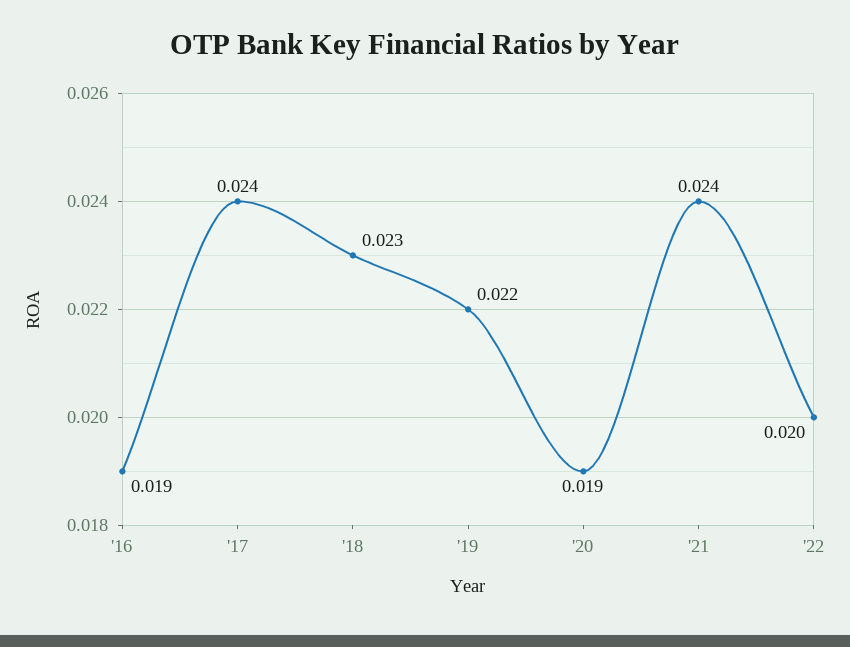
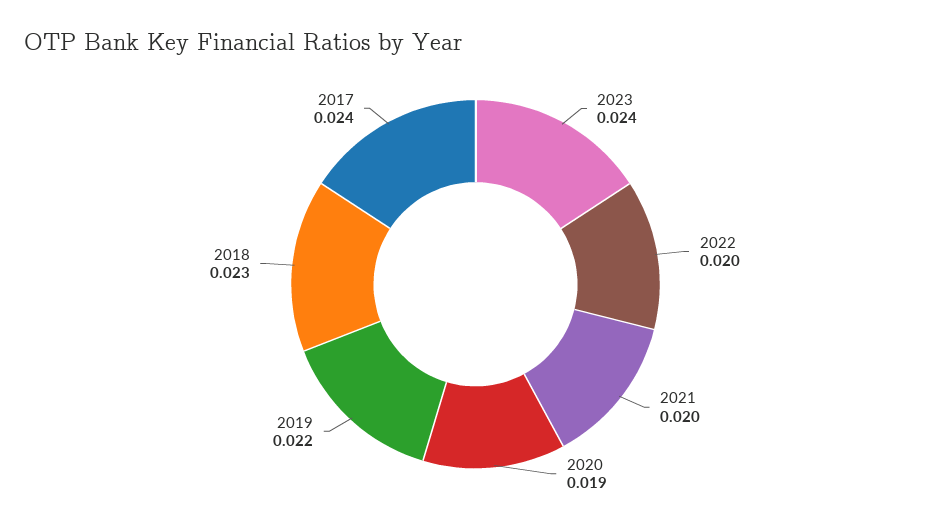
'16: 0.019 -> none
'21: 0.024 -> 0.02
2023: none -> 0.024

